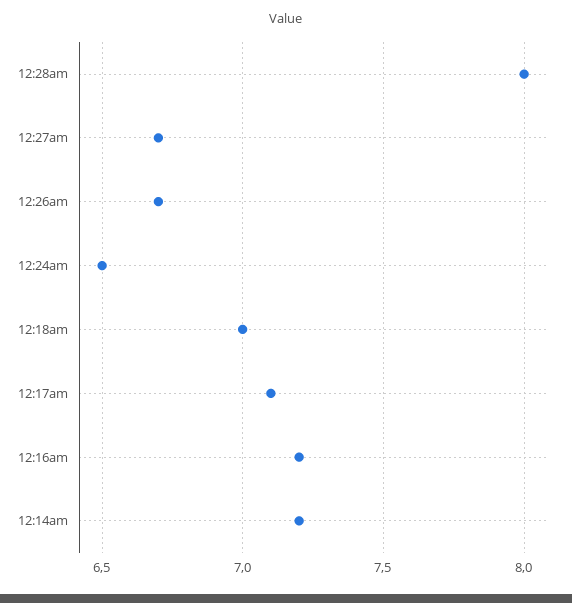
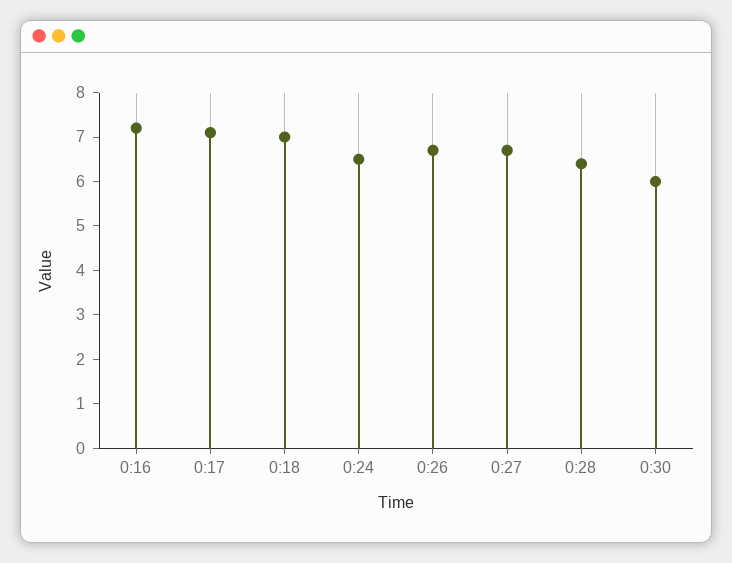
12:28am: 8 -> 6.5
12:14am: 7.2 -> none
0:30: none -> 6

